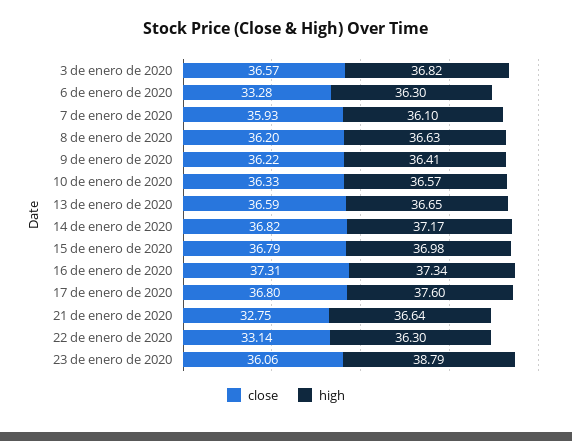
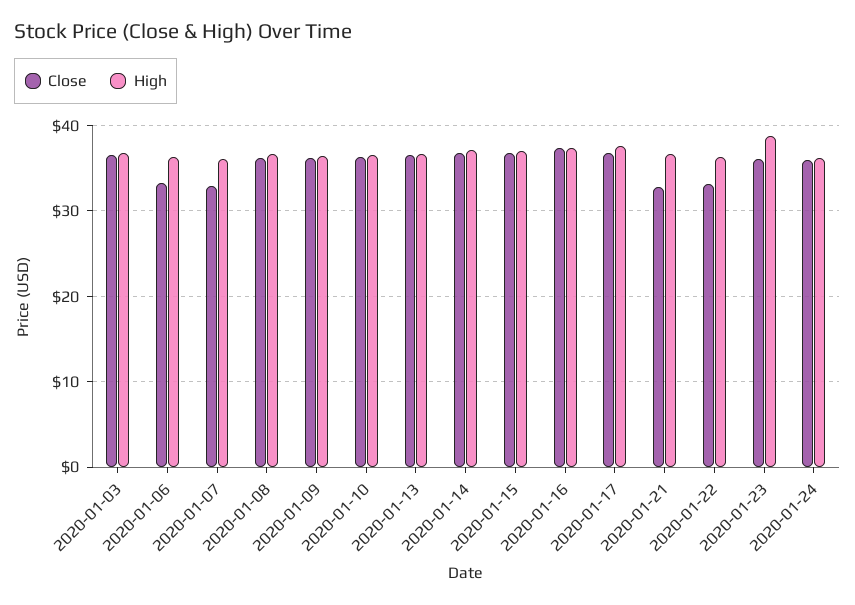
close, 7 de enero de 2020: 35.93 -> 33
close, 2020-01-24: none -> 36
high, 2020-01-24: none -> 36

